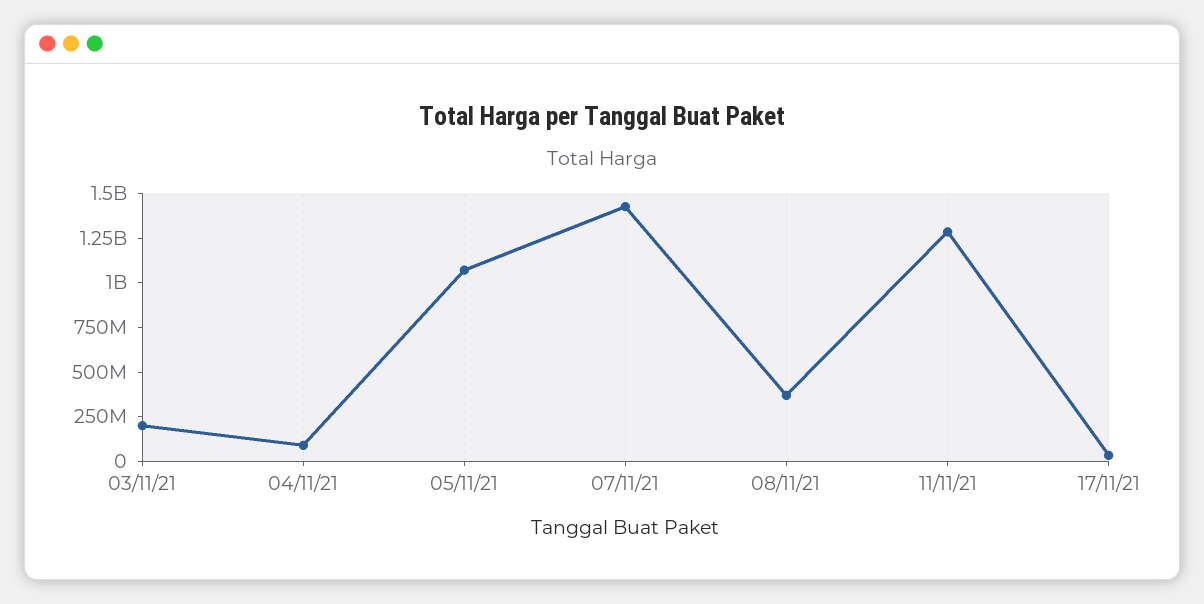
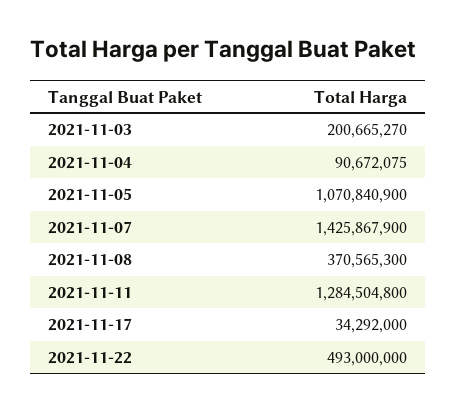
2021-11-22: none -> 493000000

